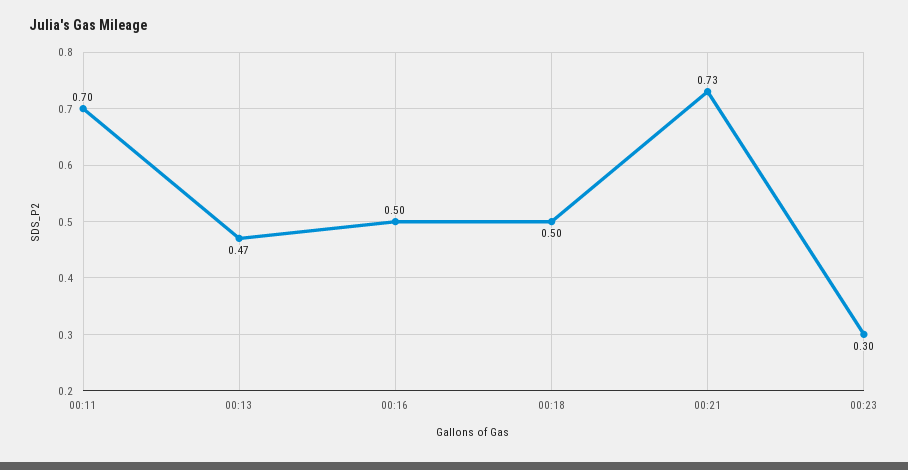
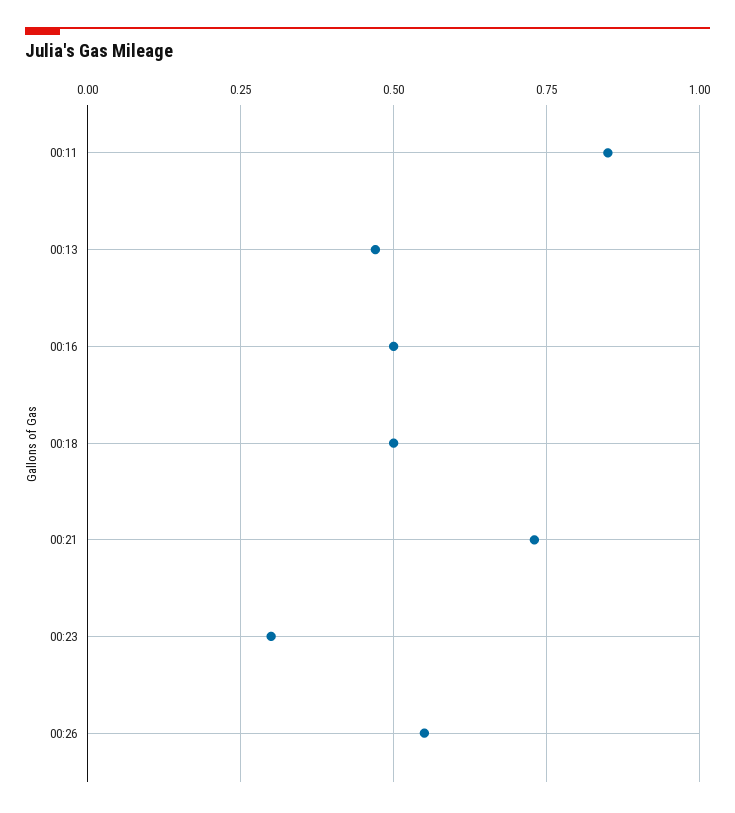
00:11: 0.7 -> 0.85
00:26: none -> 0.55

